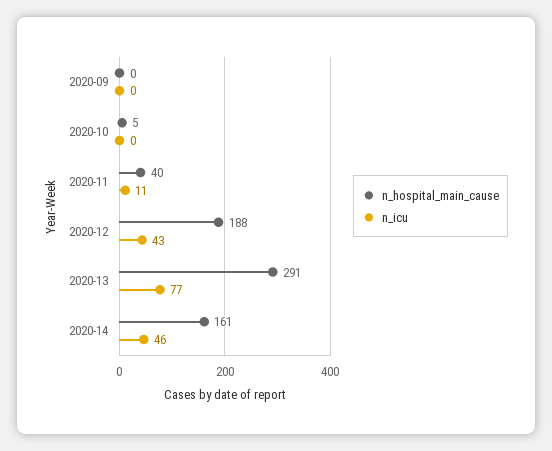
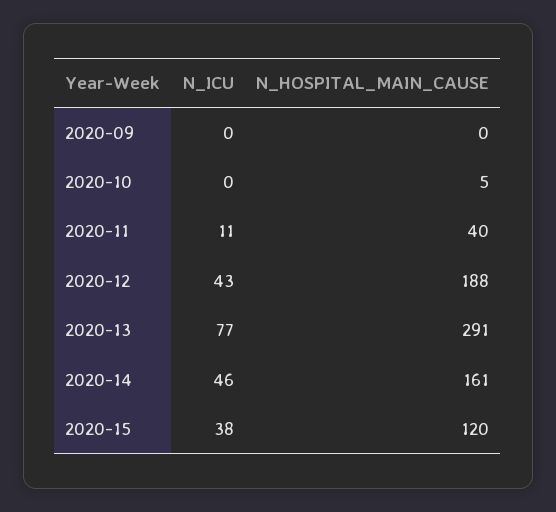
n_icu, 2020-15: none -> 38
n_hospital_main_cause, 2020-15: none -> 120

